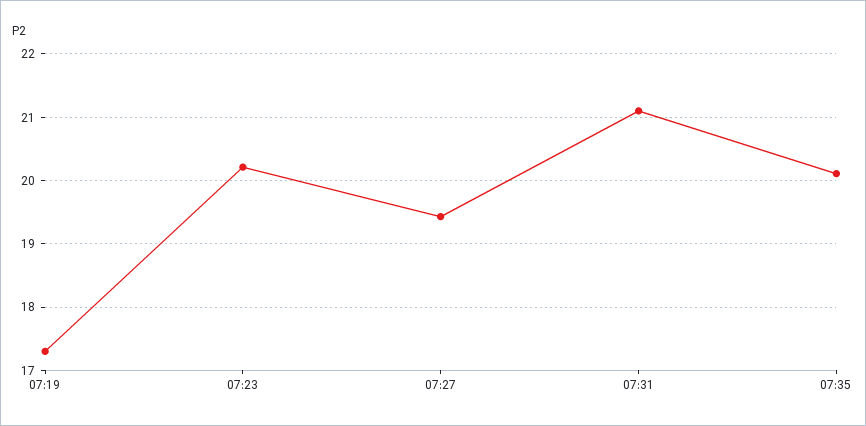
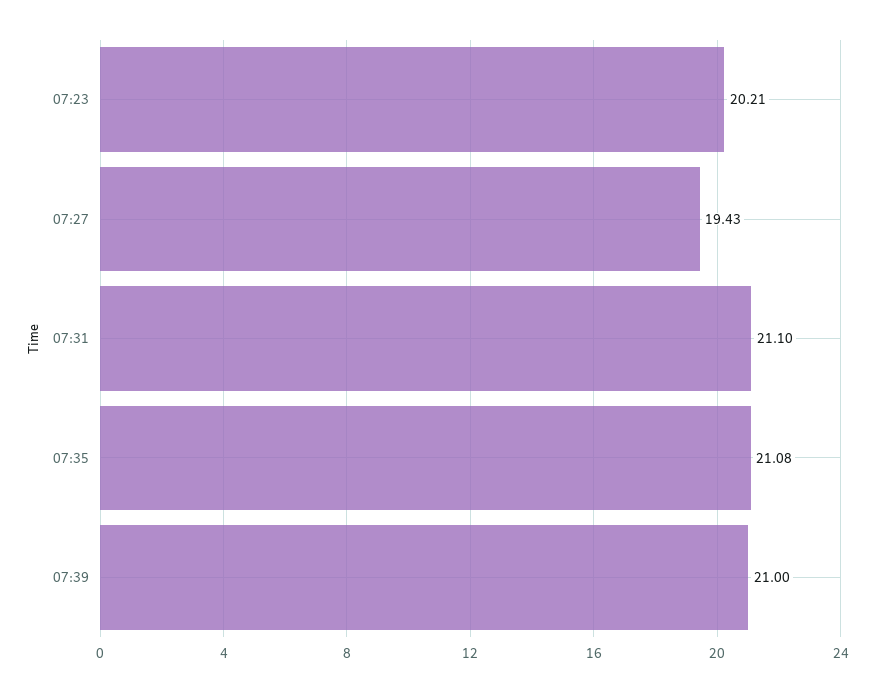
07:19: 17.3 -> none
07:35: 20.1 -> 21.08
07:39: none -> 21

